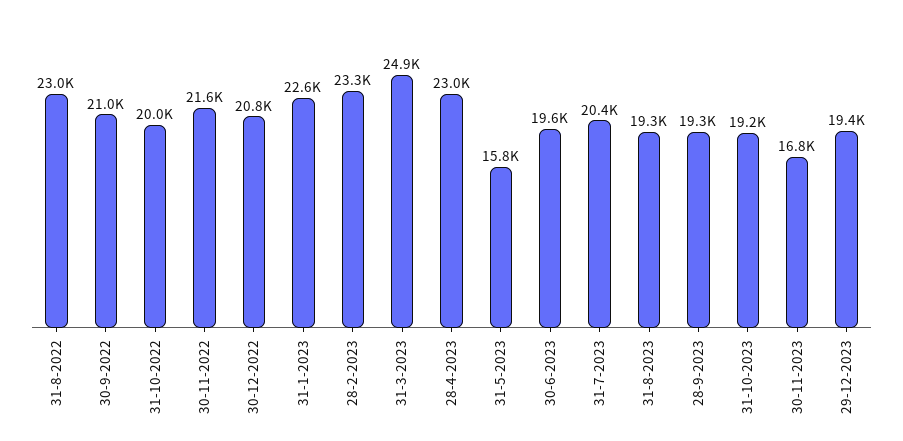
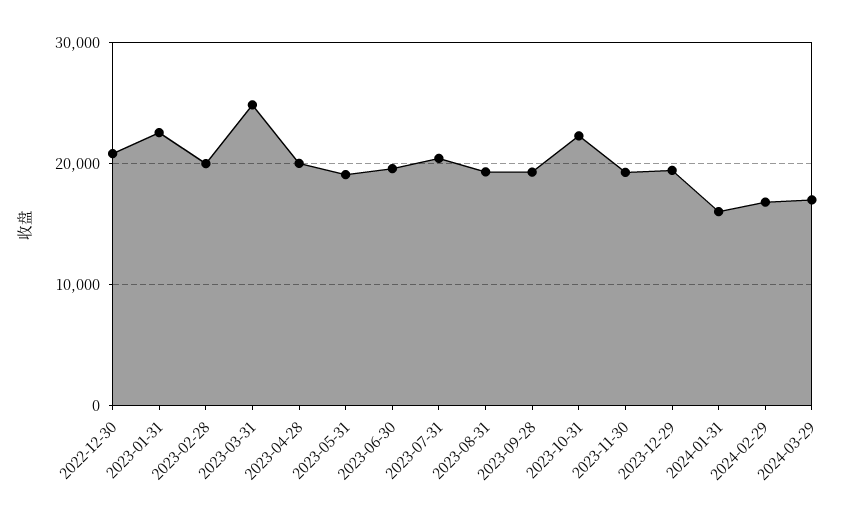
31-8-2022: 23000 -> none
30-9-2022: 21000 -> none
31-10-2022: 20000 -> none
30-11-2022: 21600 -> none
28-2-2023: 23300 -> 20000
28-4-2023: 23000 -> 20000
31-5-2023: 15800 -> 19000
31-10-2023: 19200 -> 22000
30-11-2023: 16800 -> 19000
2024-01-31: none -> 16000
2024-02-29: none -> 17000
2024-03-29: none -> 17000

